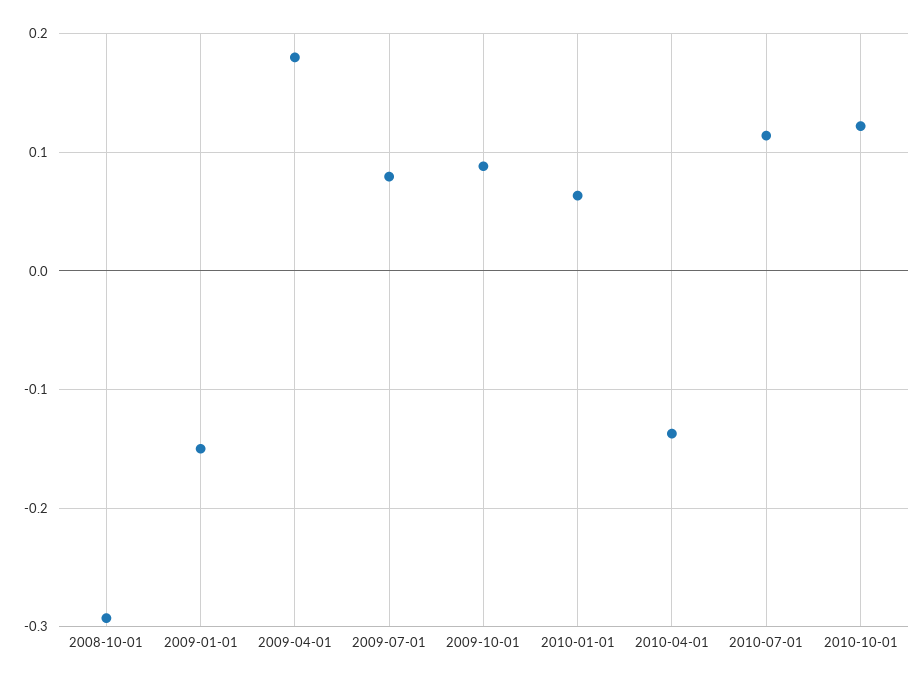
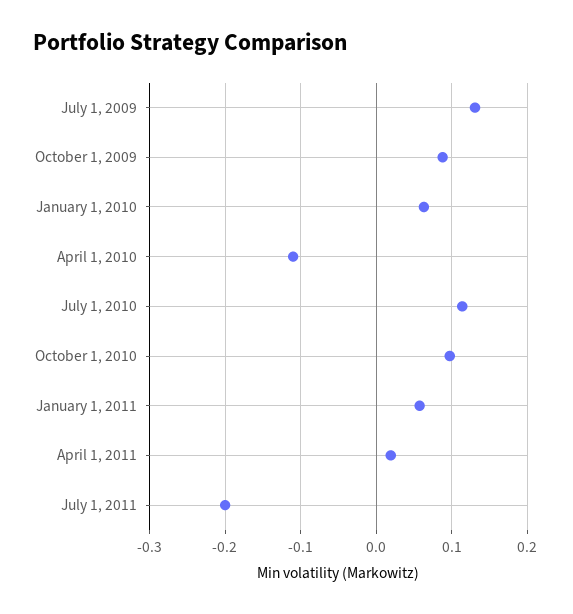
2008-10-01: -0.29 -> none
2009-01-01: -0.15 -> none
2009-04-01: 0.18 -> none
2009-07-01: 0.08 -> 0.13
2010-04-01: -0.14 -> -0.11
2010-10-01: 0.12 -> 0.1
January 1, 2011: none -> 0.06
April 1, 2011: none -> 0.02
July 1, 2011: none -> -0.2

